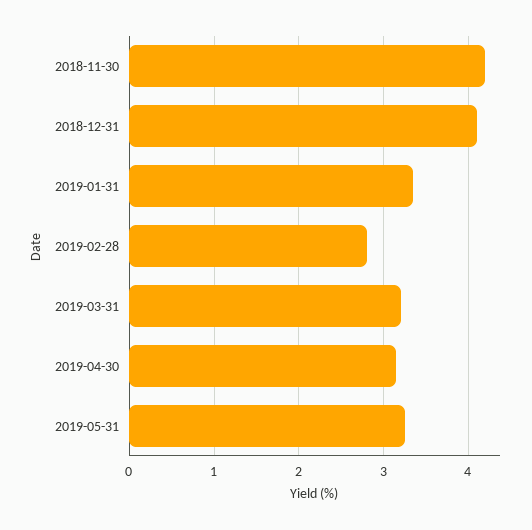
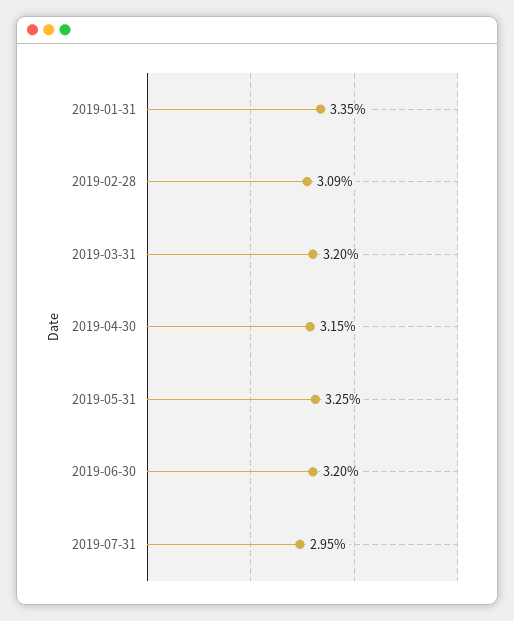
2018-11-30: 4.2 -> none
2018-12-31: 4.1 -> none
2019-02-28: 2.8 -> 3.09
2019-06-30: none -> 3.2
2019-07-31: none -> 2.95

